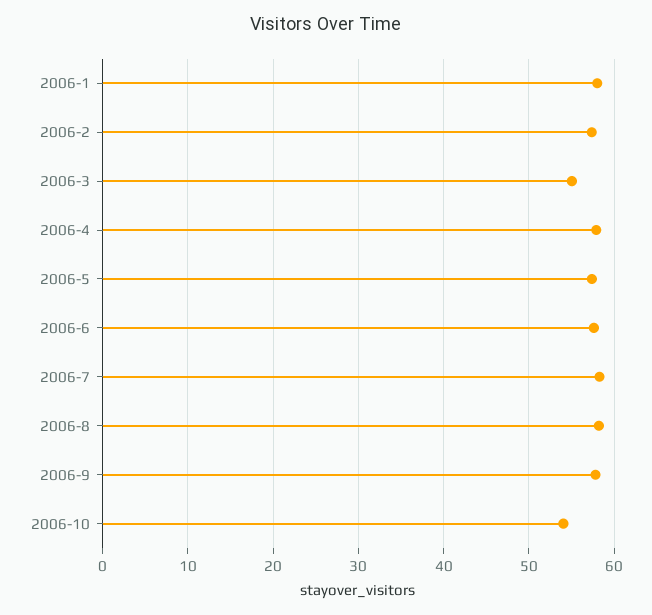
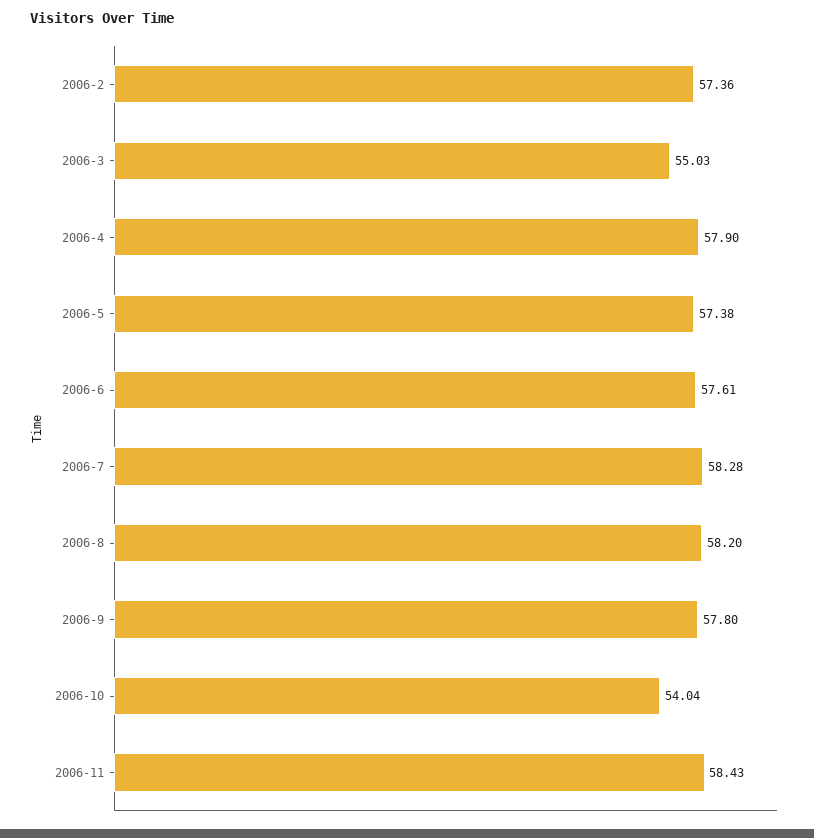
2006-1: 58 -> none
2006-11: none -> 58.43

